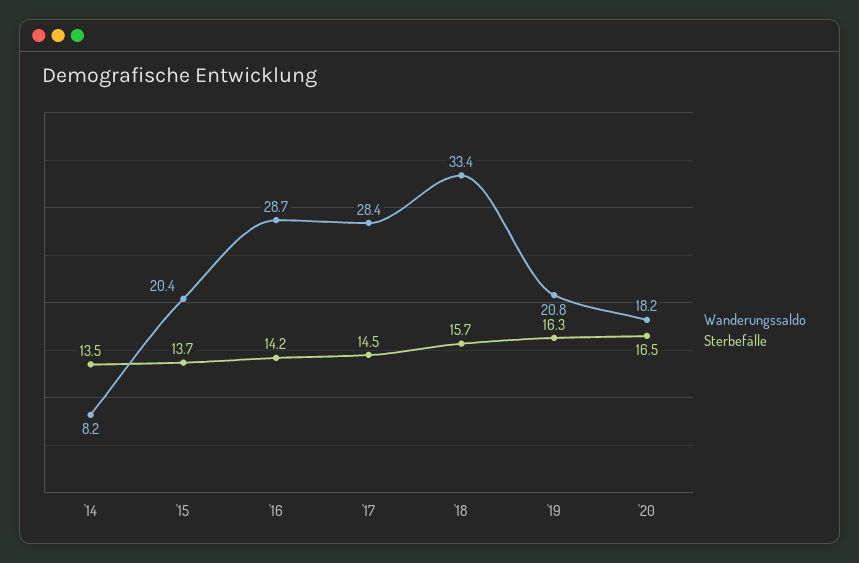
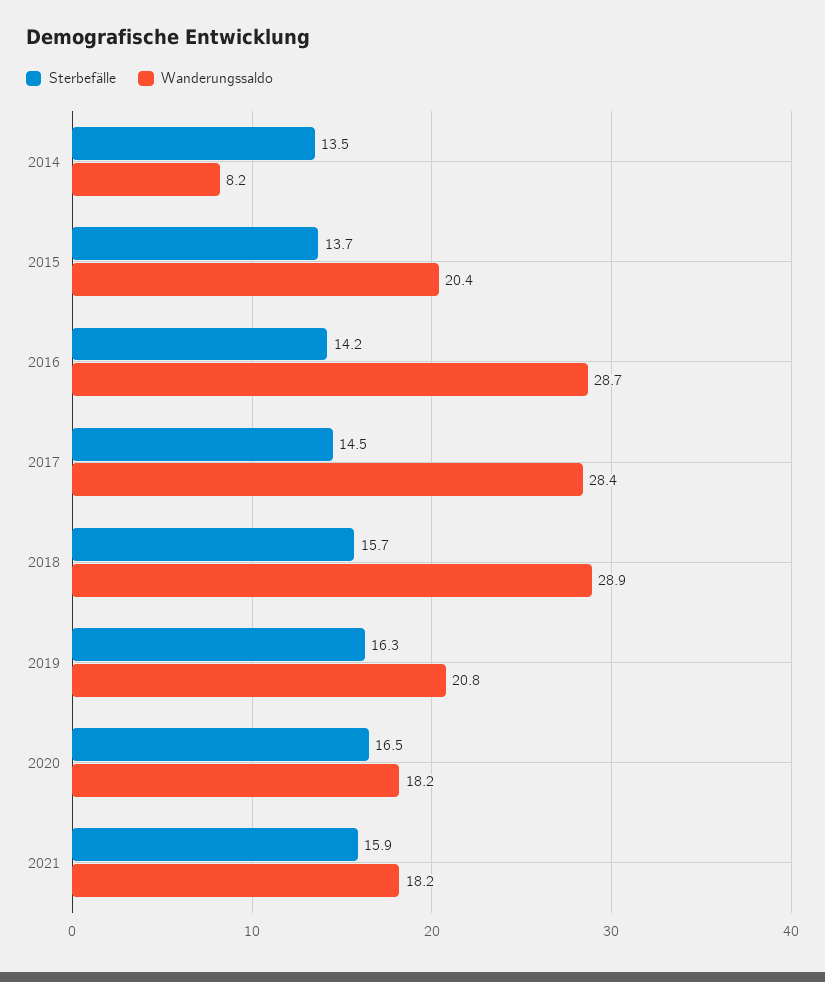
Wanderungssaldo, '18: 33.4 -> 28.9
Sterbefälle, 2021: none -> 15.9
Wanderungssaldo, 2021: none -> 18.2

